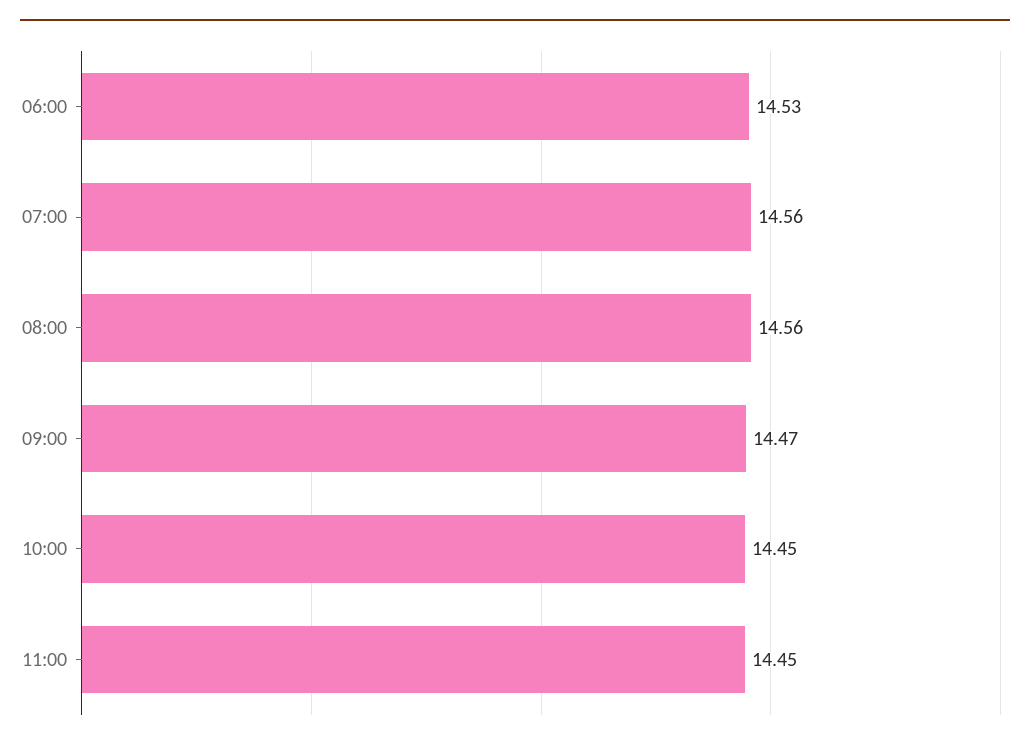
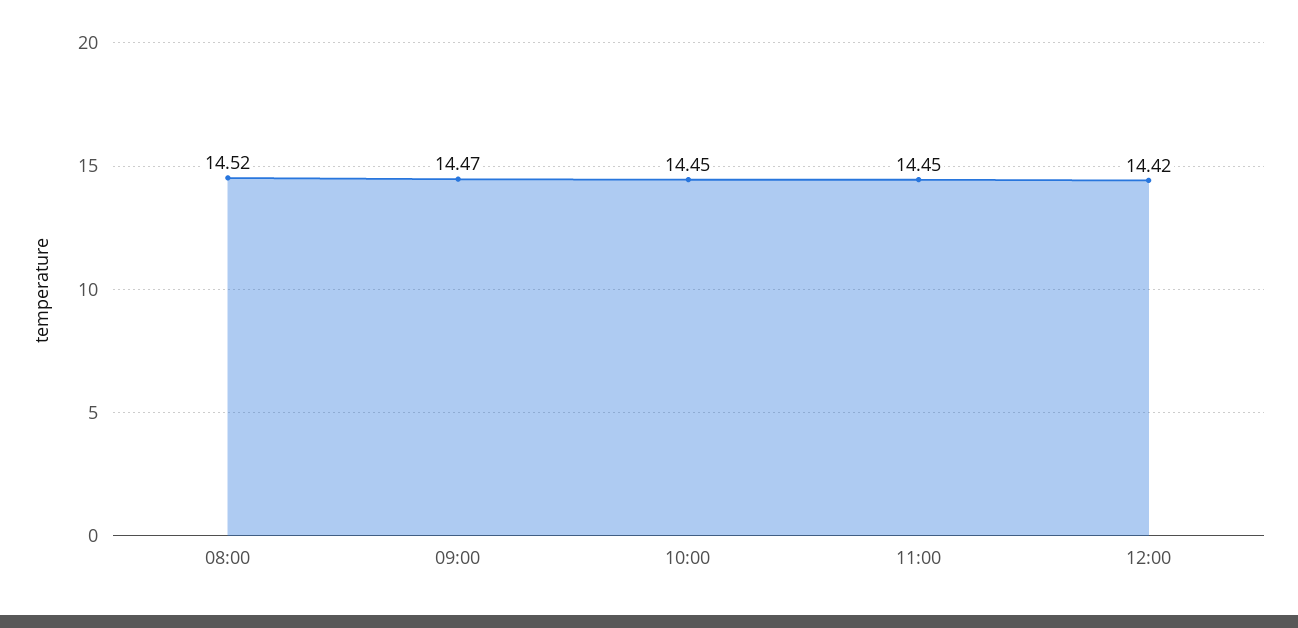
06:00: 14.53 -> none
07:00: 14.56 -> none
08:00: 14.56 -> 14.52
12:00: none -> 14.42

